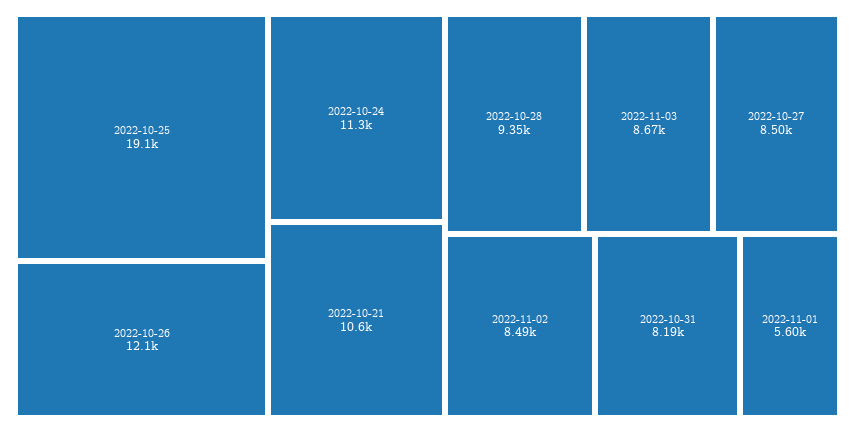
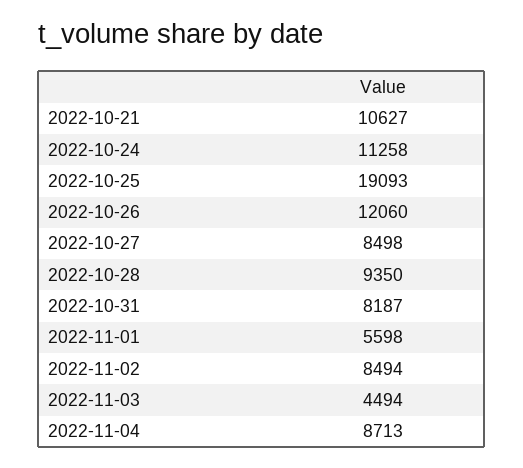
2022-11-03: 8670 -> 4494
2022-11-04: none -> 8713

